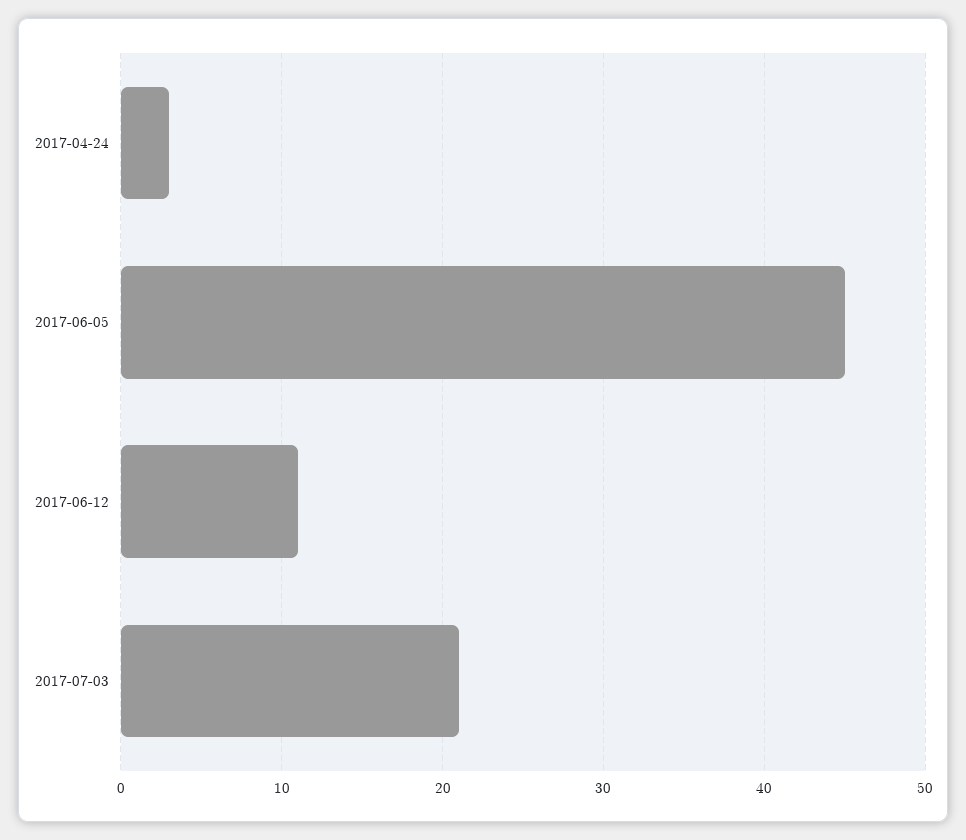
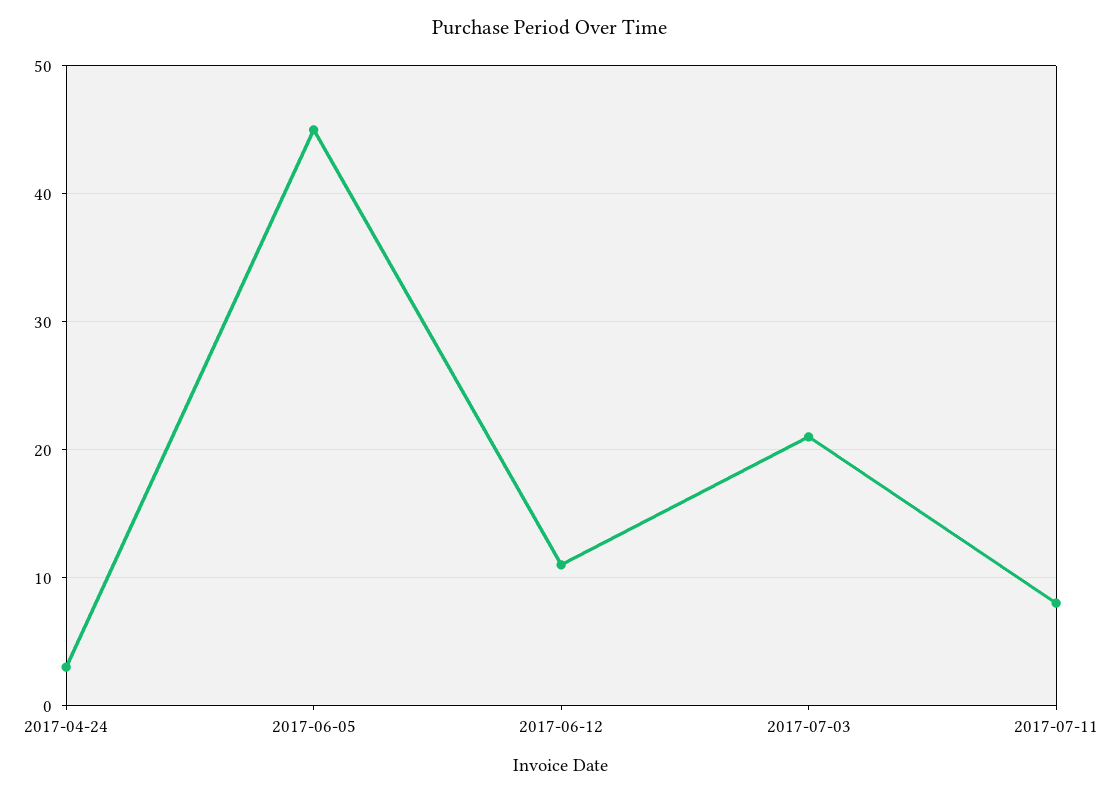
2017-07-11: none -> 8

